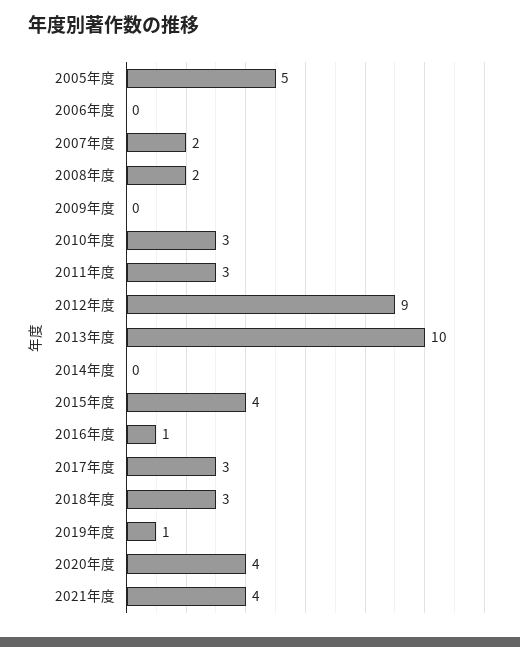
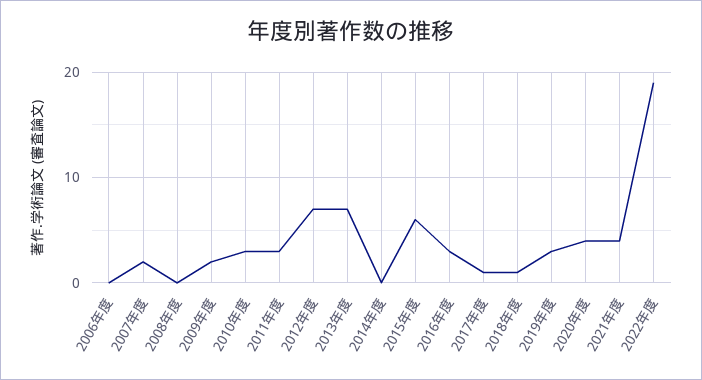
2005年度: 5 -> none
2008年度: 2 -> 0
2009年度: 0 -> 2
2012年度: 9 -> 7
2013年度: 10 -> 7
2015年度: 4 -> 6
2016年度: 1 -> 3
2017年度: 3 -> 1
2018年度: 3 -> 1
2019年度: 1 -> 3
2022年度: none -> 19

